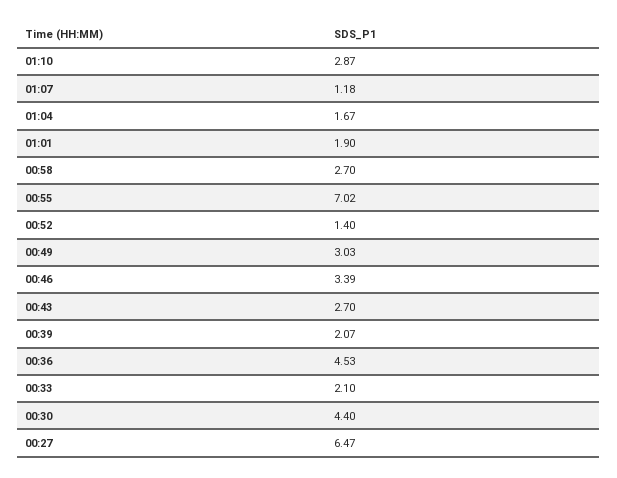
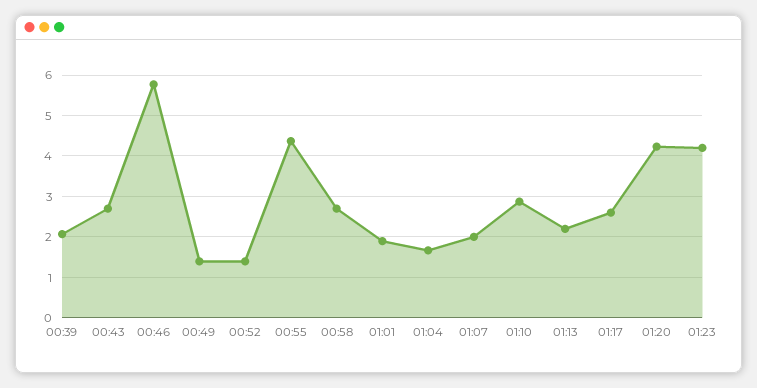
01:07: 1.18 -> 2
00:55: 7.02 -> 4.4
00:49: 3.03 -> 1.4
00:46: 3.39 -> 5.8
00:36: 4.53 -> none
00:33: 2.1 -> none
00:30: 4.4 -> none
00:27: 6.47 -> none
01:13: none -> 2.2
01:17: none -> 2.6
01:20: none -> 4.2
01:23: none -> 4.2

